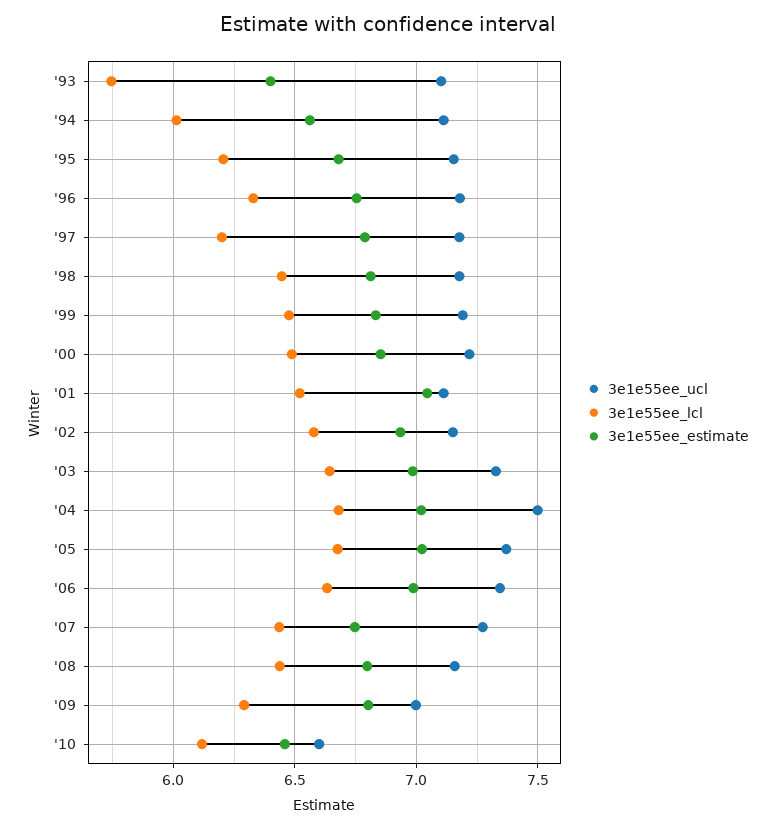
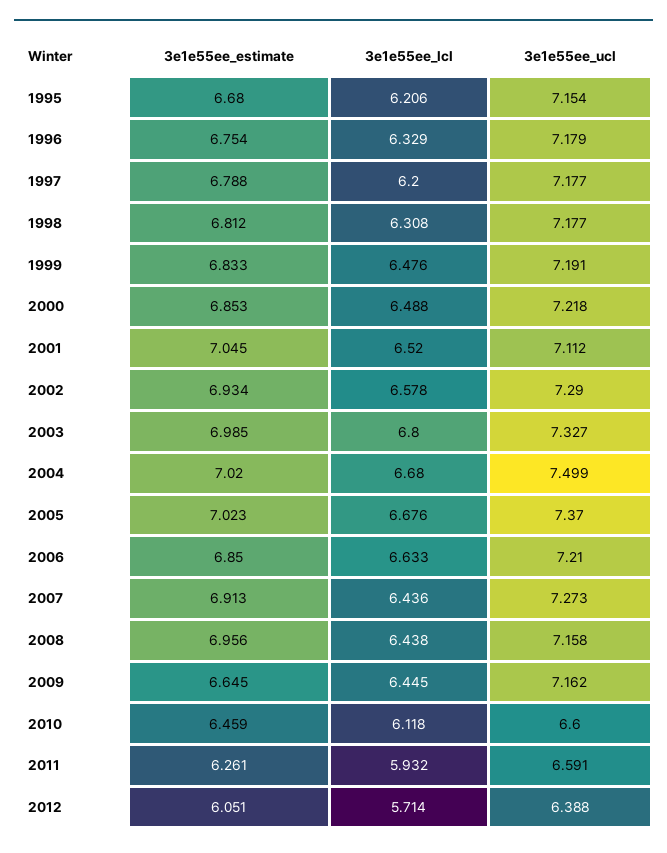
3e1e55ee_ucl, '93: 7.1 -> none
3e1e55ee_lcl, '93: 5.75 -> none
3e1e55ee_estimate, '93: 6.4 -> none
3e1e55ee_ucl, '94: 7.1 -> none
3e1e55ee_lcl, '94: 6 -> none
3e1e55ee_estimate, '94: 6.55 -> none
3e1e55ee_lcl, '98: 6.45 -> 6.308
3e1e55ee_ucl, '02: 7.15 -> 7.29
3e1e55ee_lcl, '03: 6.65 -> 6.8
3e1e55ee_ucl, '06: 7.35 -> 7.21
3e1e55ee_estimate, '06: 7 -> 6.85
3e1e55ee_estimate, '07: 6.75 -> 6.913
3e1e55ee_estimate, '08: 6.8 -> 6.956
3e1e55ee_ucl, '09: 7 -> 7.162
3e1e55ee_lcl, '09: 6.3 -> 6.445
3e1e55ee_estimate, '09: 6.8 -> 6.645
3e1e55ee_estimate, 2011: none -> 6.261
3e1e55ee_lcl, 2011: none -> 5.932
3e1e55ee_ucl, 2011: none -> 6.591
3e1e55ee_estimate, 2012: none -> 6.051
3e1e55ee_lcl, 2012: none -> 5.714
3e1e55ee_ucl, 2012: none -> 6.388

